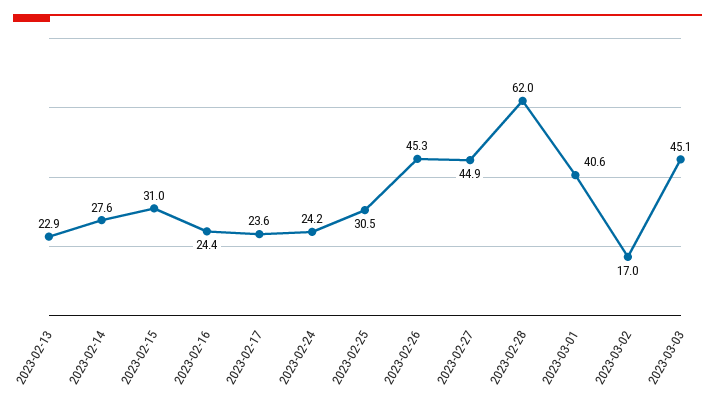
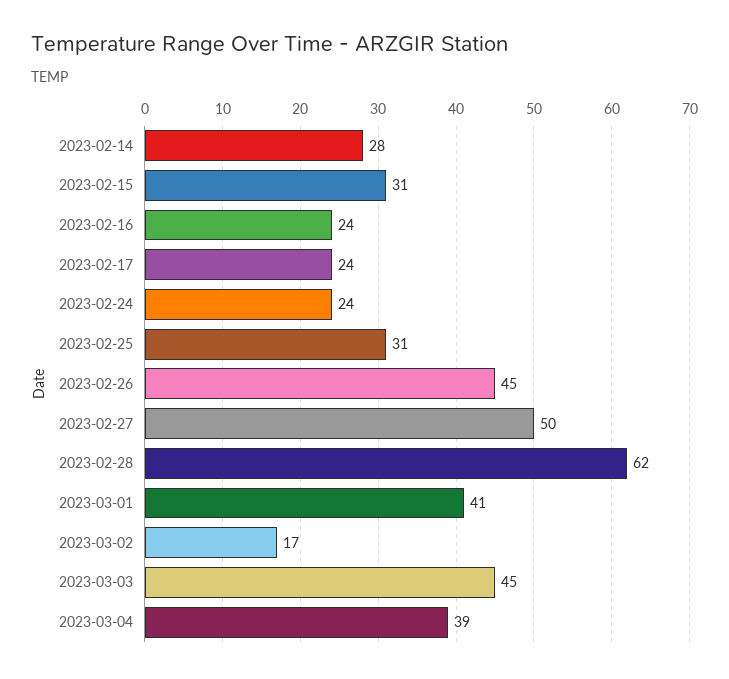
2023-02-13: 22.9 -> none
2023-02-27: 44.9 -> 50
2023-03-04: none -> 39

